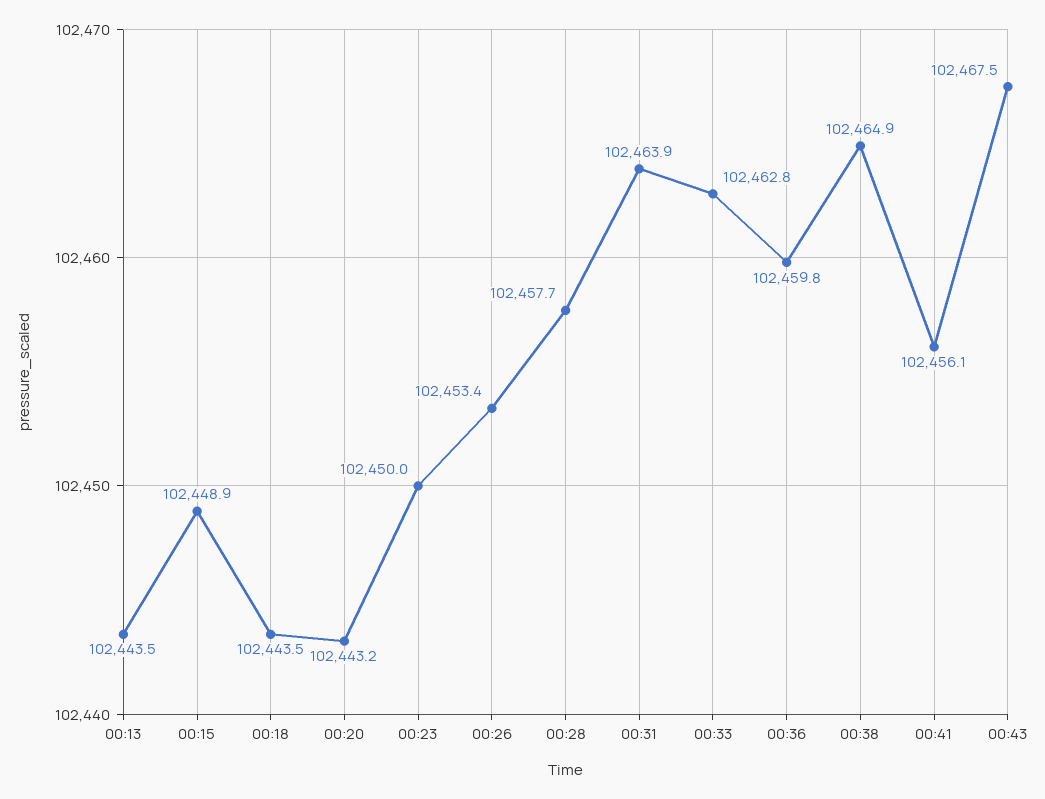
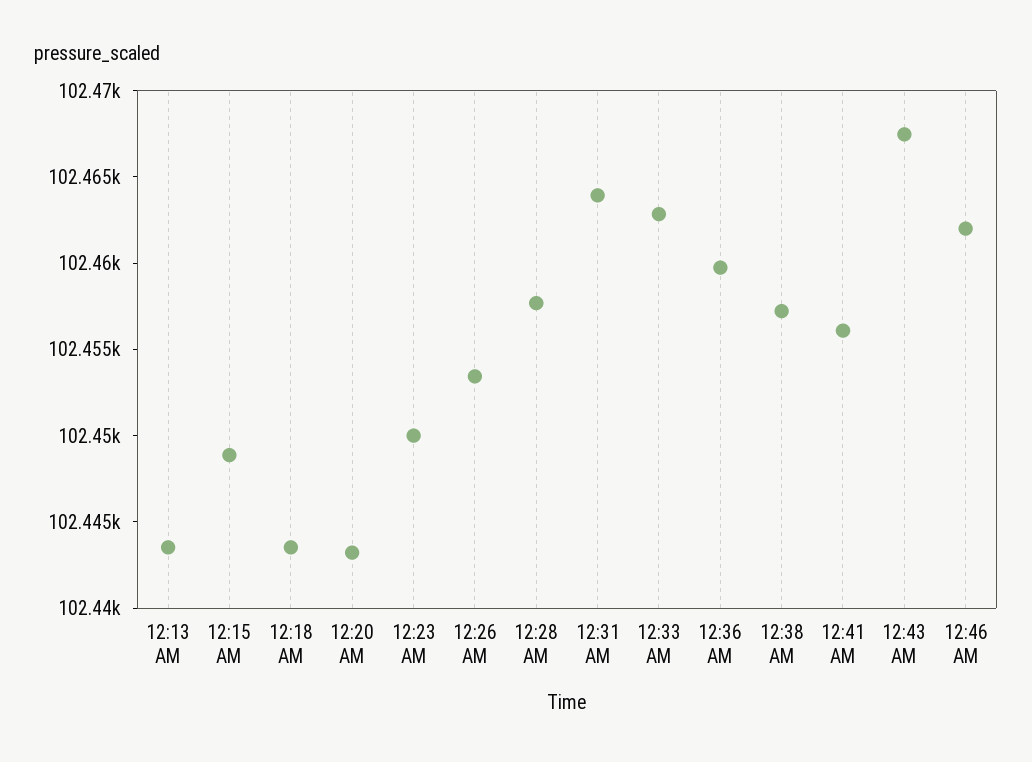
00:38: 102464.9 -> 102457
12:46 AM: none -> 102462

